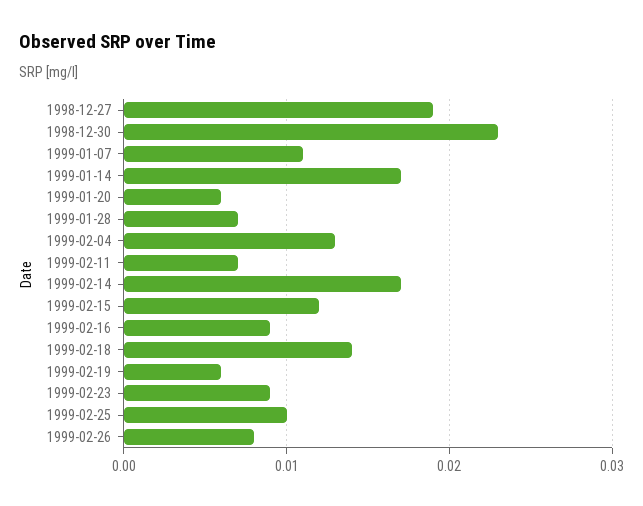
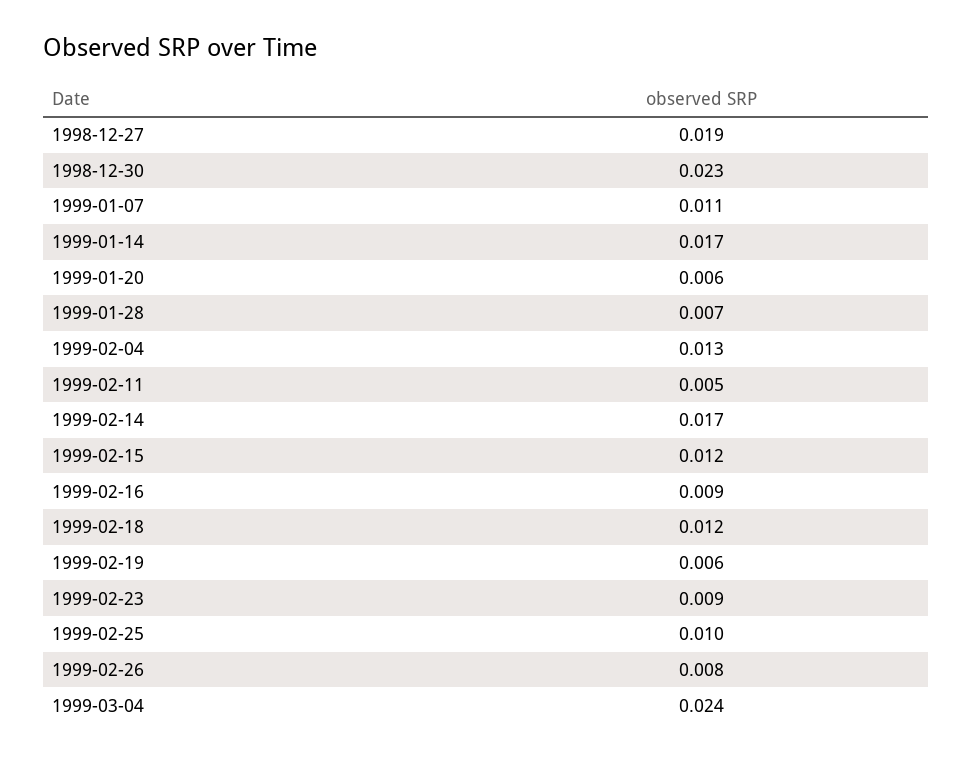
1999-02-11: 0.007 -> 0.005
1999-02-18: 0.014 -> 0.012
1999-03-04: none -> 0.024

